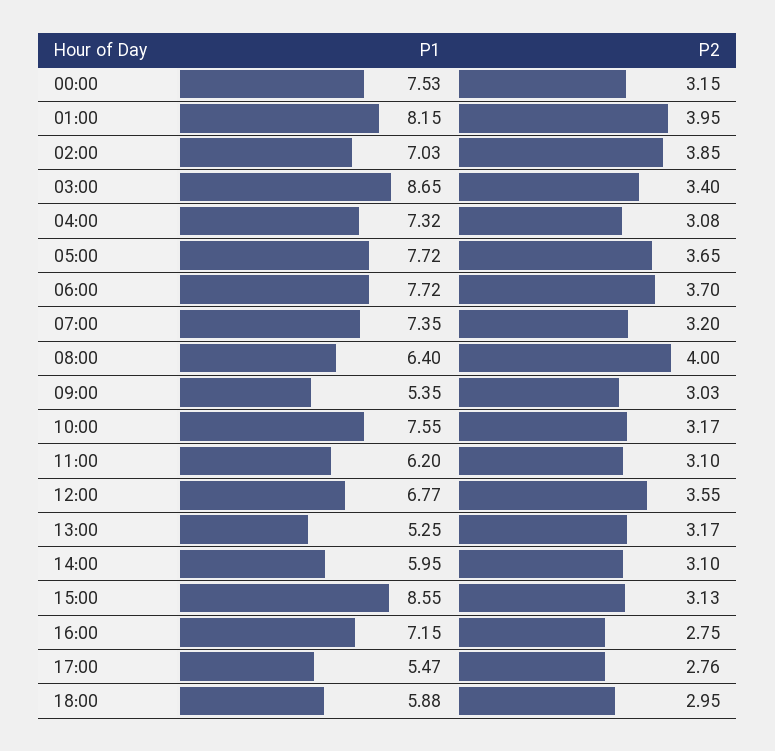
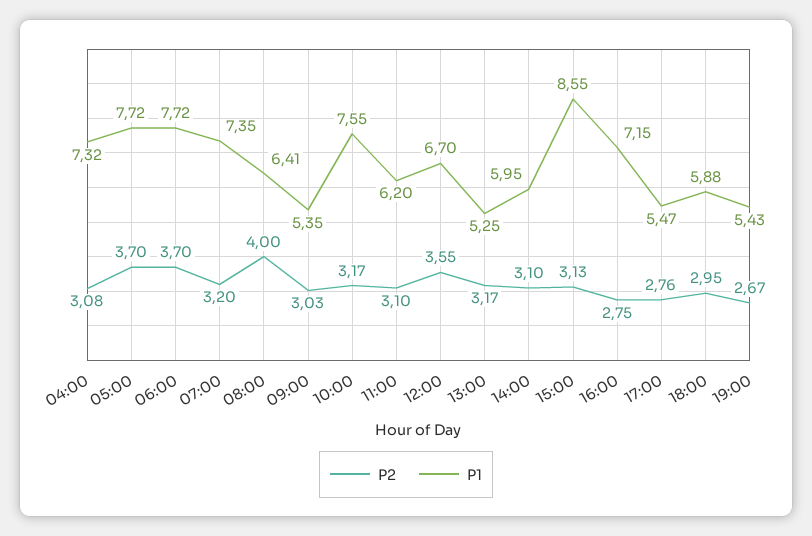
P1, 00:00: 7.53 -> none
P2, 00:00: 3.15 -> none
P1, 01:00: 8.15 -> none
P2, 01:00: 3.95 -> none
P1, 02:00: 7.03 -> none
P2, 02:00: 3.85 -> none
P1, 03:00: 8.65 -> none
P2, 03:00: 3.4 -> none
P2, 05:00: 3.65 -> 3.7
P1, 08:00: 6.4 -> 6.41
P1, 12:00: 6.77 -> 6.7
P2, 19:00: none -> 2.67
P1, 19:00: none -> 5.43

